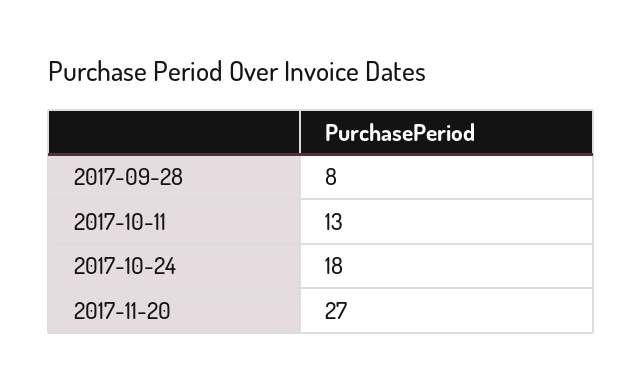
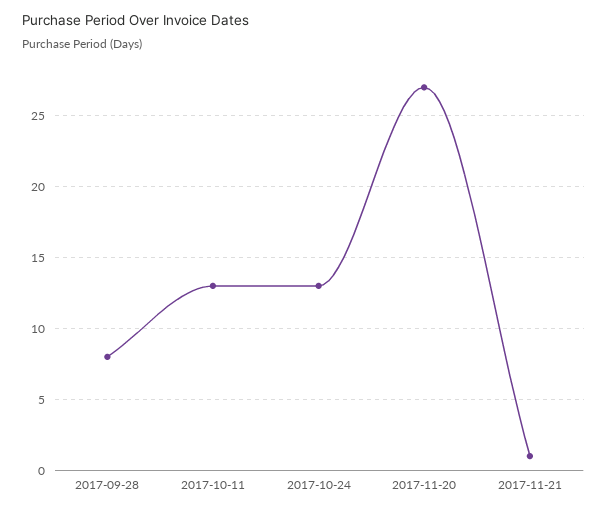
2017-10-24: 18 -> 13
2017-11-21: none -> 1

